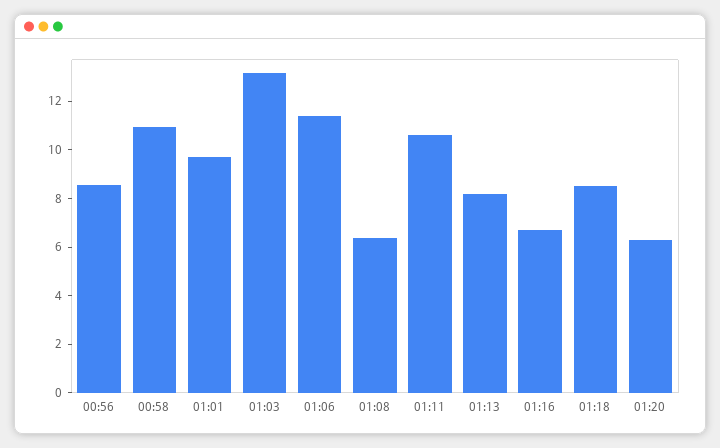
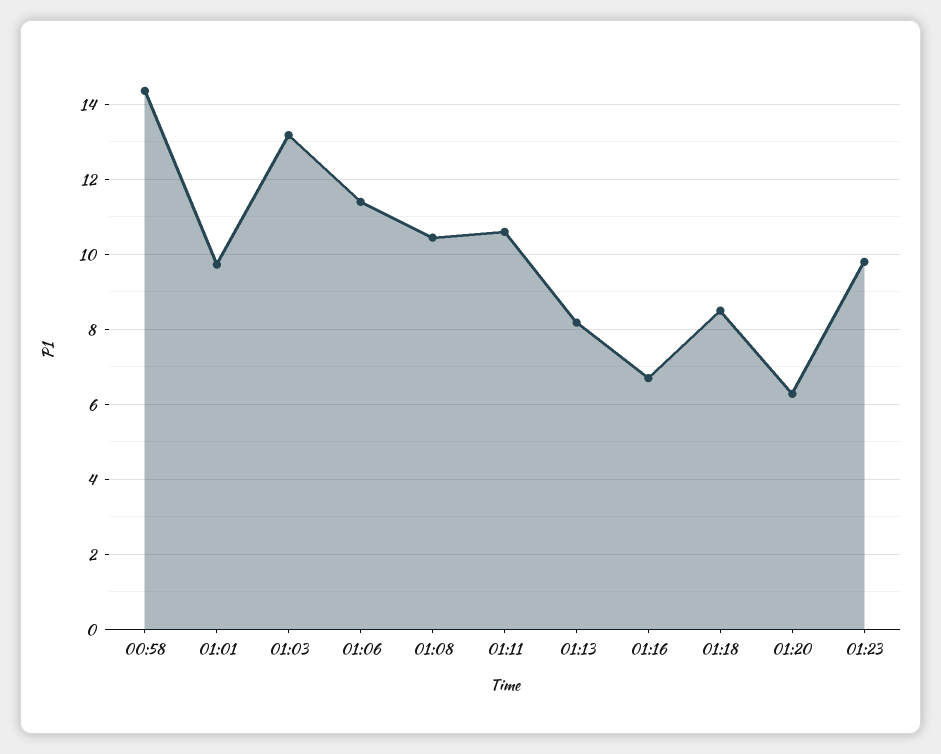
00:56: 8.5 -> none
00:58: 11 -> 14.4
01:08: 6.5 -> 10.4
01:23: none -> 9.8

